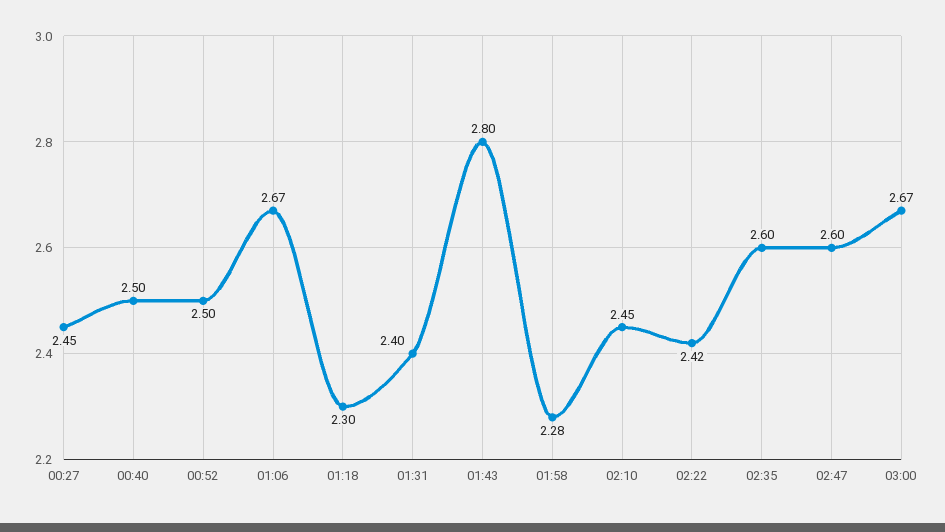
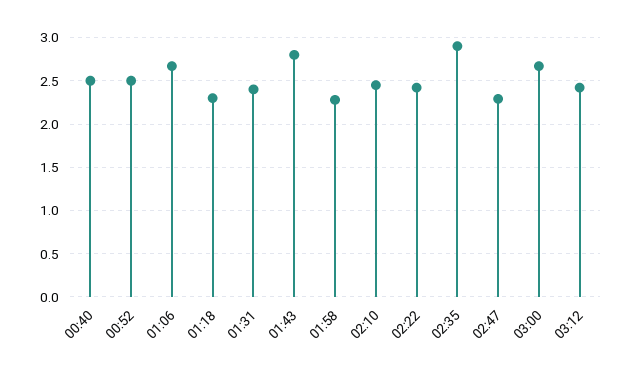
00:27: 2.45 -> none
02:35: 2.6 -> 2.9
02:47: 2.6 -> 2.3
03:12: none -> 2.4

